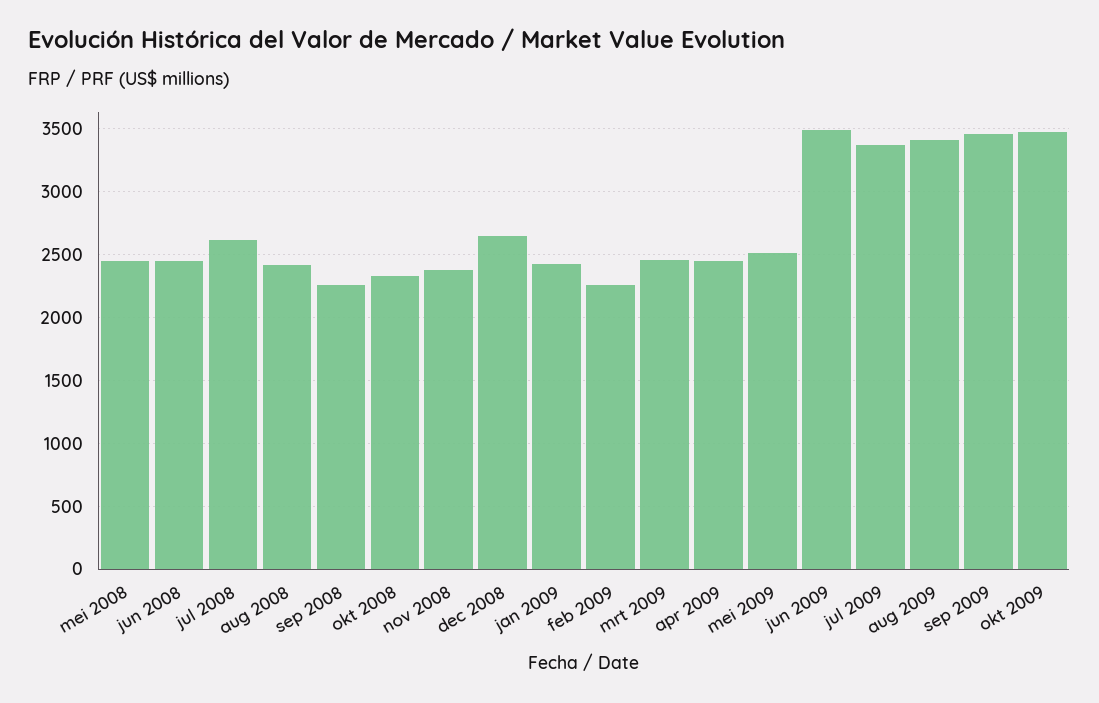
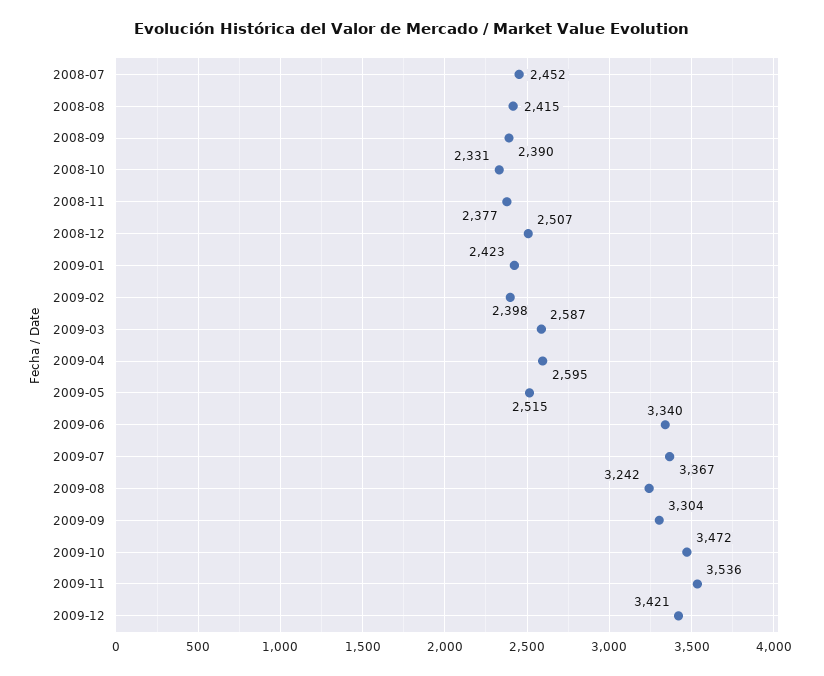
mei 2008: 2450 -> none
jun 2008: 2450 -> none
jul 2008: 2600 -> 2452
sep 2008: 2250 -> 2390
dec 2008: 2650 -> 2507
feb 2009: 2250 -> 2398
mrt 2009: 2450 -> 2587
apr 2009: 2450 -> 2595
jun 2009: 3500 -> 3340
aug 2009: 3400 -> 3242
sep 2009: 3450 -> 3304
2009-11: none -> 3536
2009-12: none -> 3421

